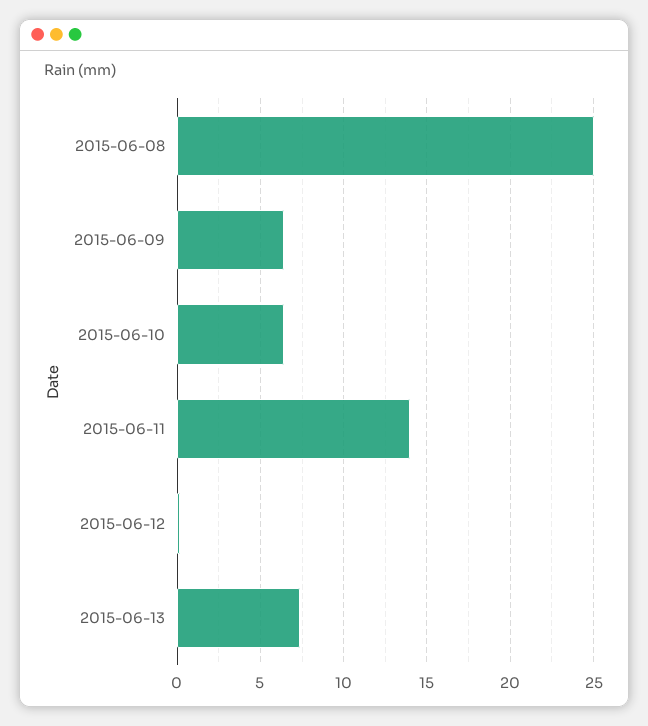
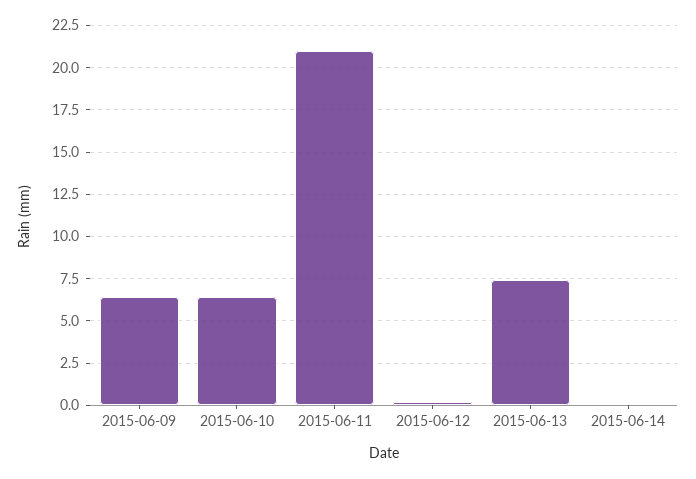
2015-06-08: 25 -> none
2015-06-11: 14 -> 21
2015-06-14: none -> 0

